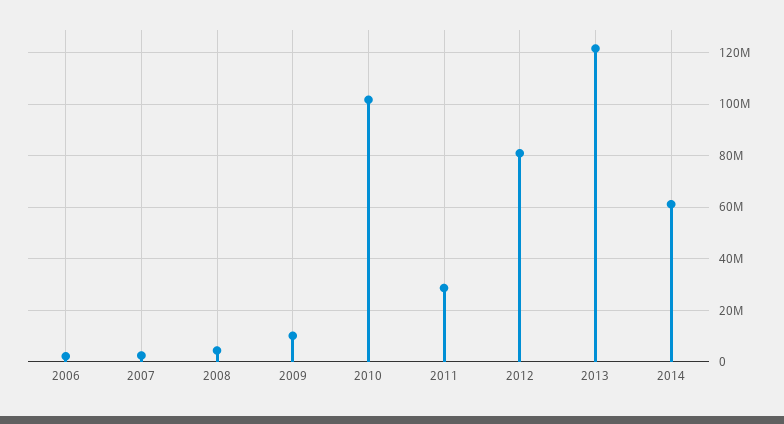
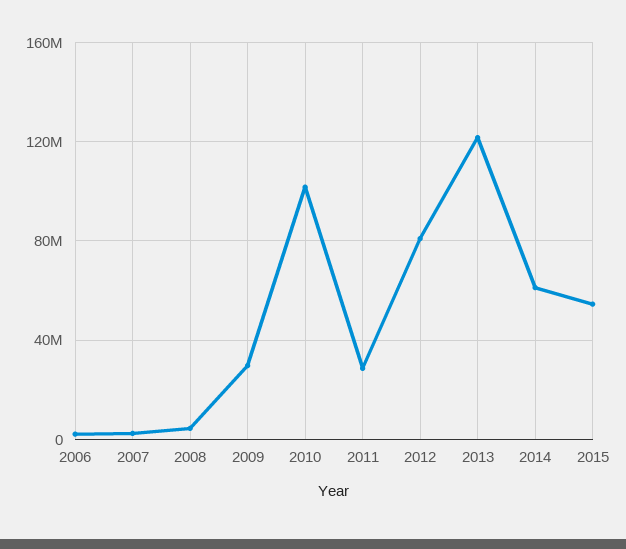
2009: 10000000 -> 30000000
2015: none -> 55000000

